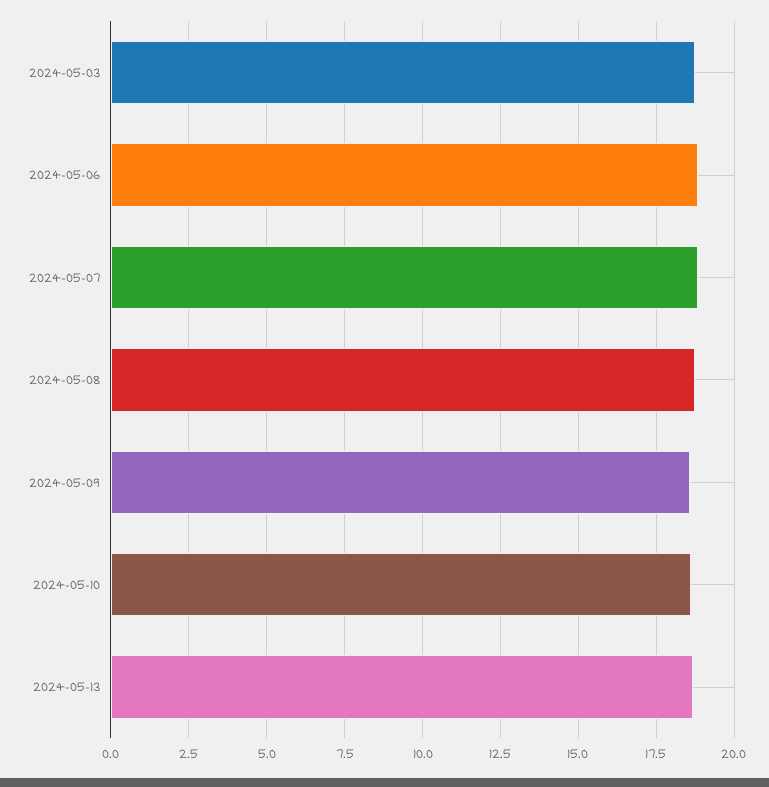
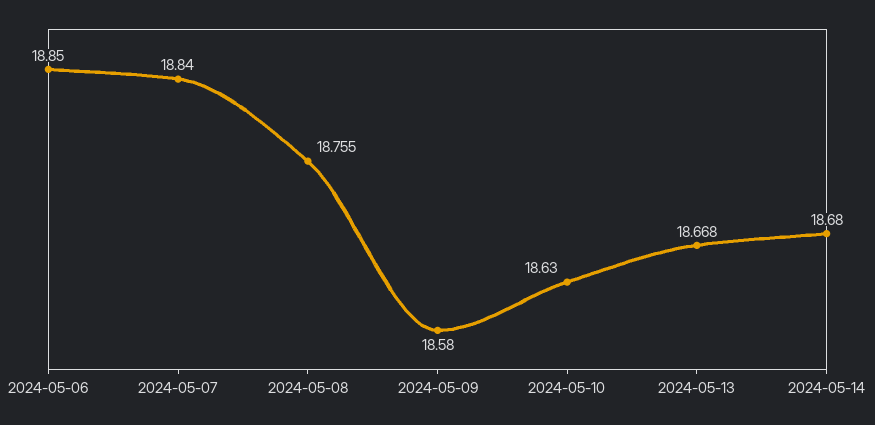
2024-05-03: 18.75 -> none
2024-05-14: none -> 18.68

